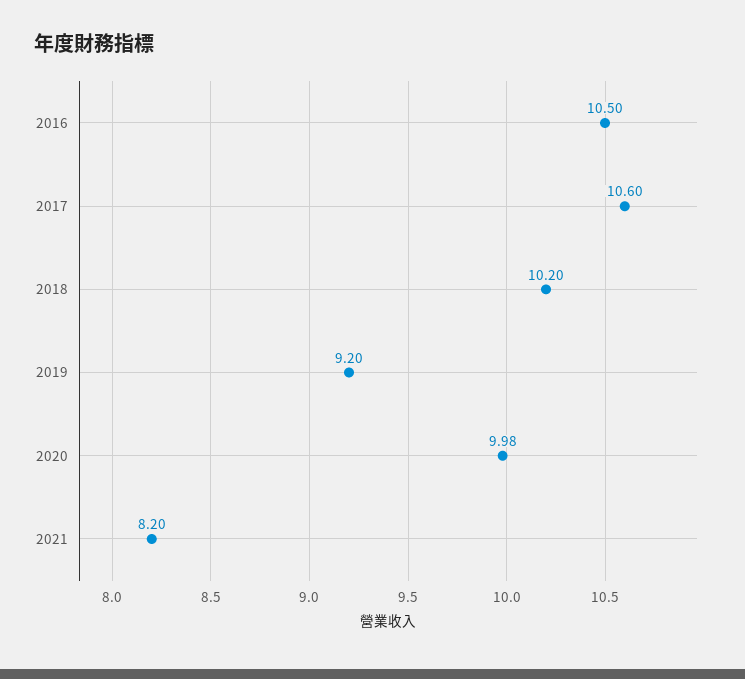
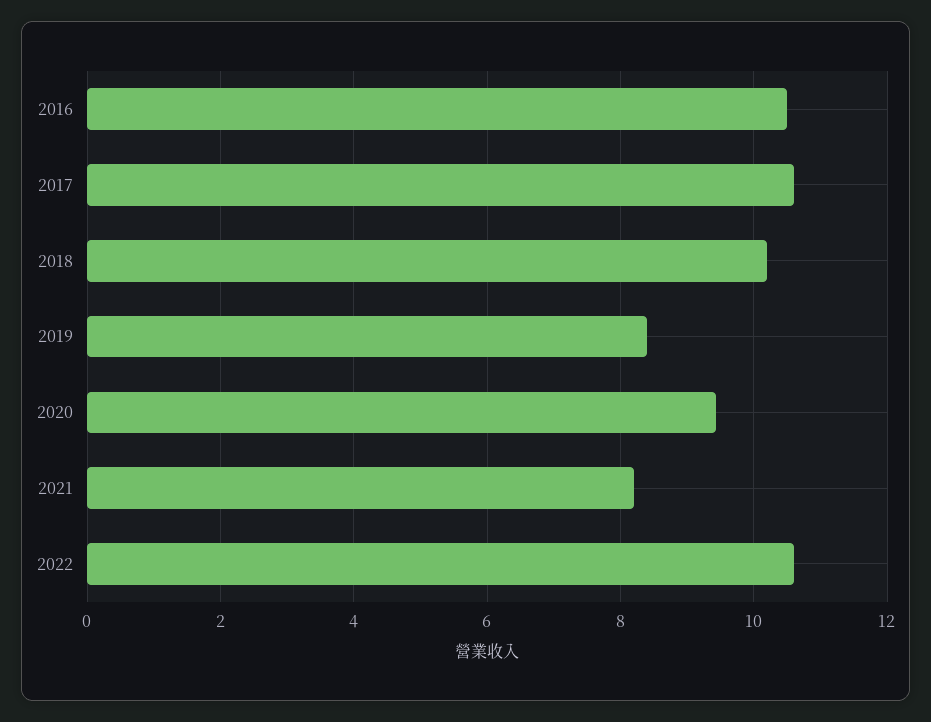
2019: 9.2 -> 8.4
2020: 9.98 -> 9.4
2022: none -> 10.6

